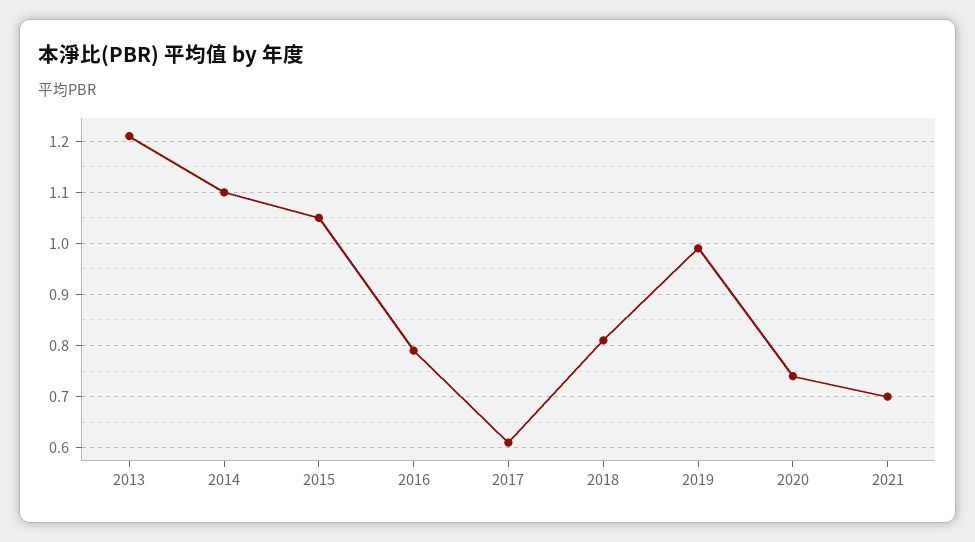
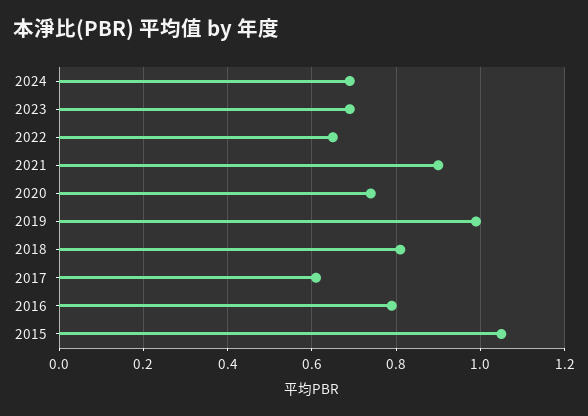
2013: 1.2 -> none
2014: 1.1 -> none
2021: 0.7 -> 0.9
2024: none -> 0.7
2023: none -> 0.7
2022: none -> 0.65

